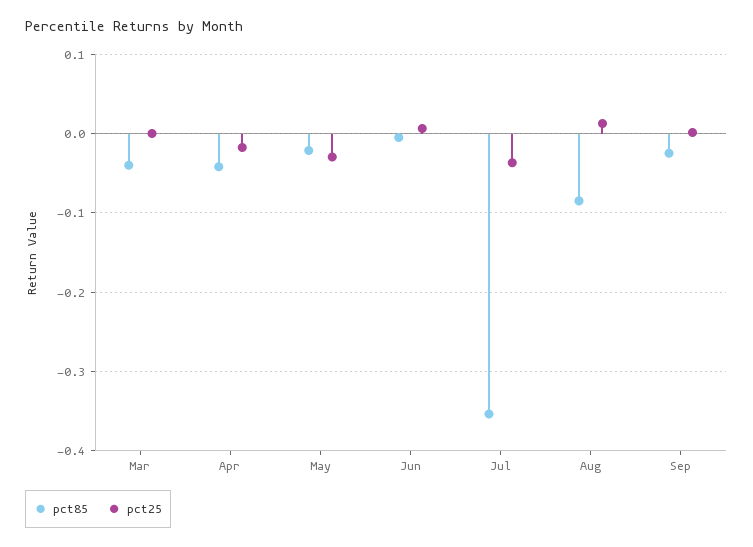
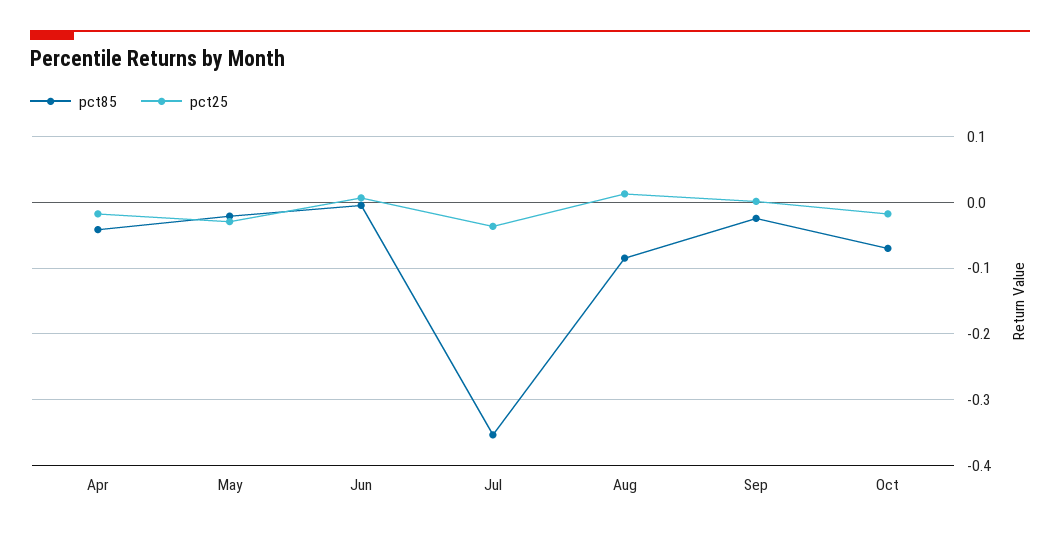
pct85, Mar: -0.04 -> none
pct25, Mar: 0 -> none
pct85, Oct: none -> -0.07
pct25, Oct: none -> -0.02

